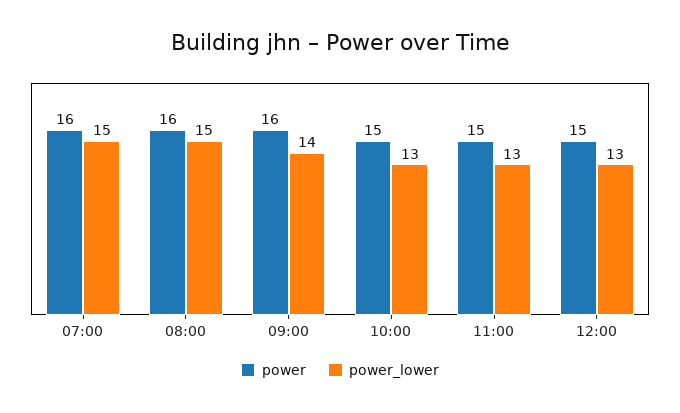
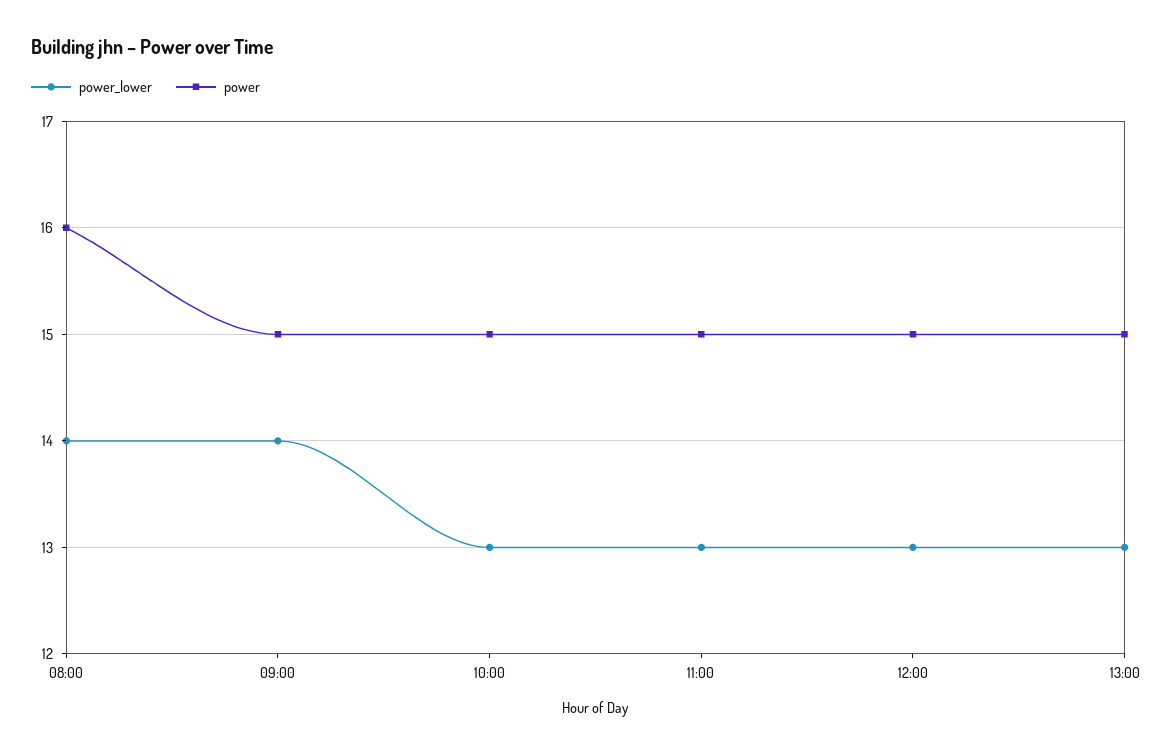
power, 07:00: 16 -> none
power_lower, 07:00: 15 -> none
power_lower, 08:00: 15 -> 14
power, 09:00: 16 -> 15
power_lower, 13:00: none -> 13
power, 13:00: none -> 15

